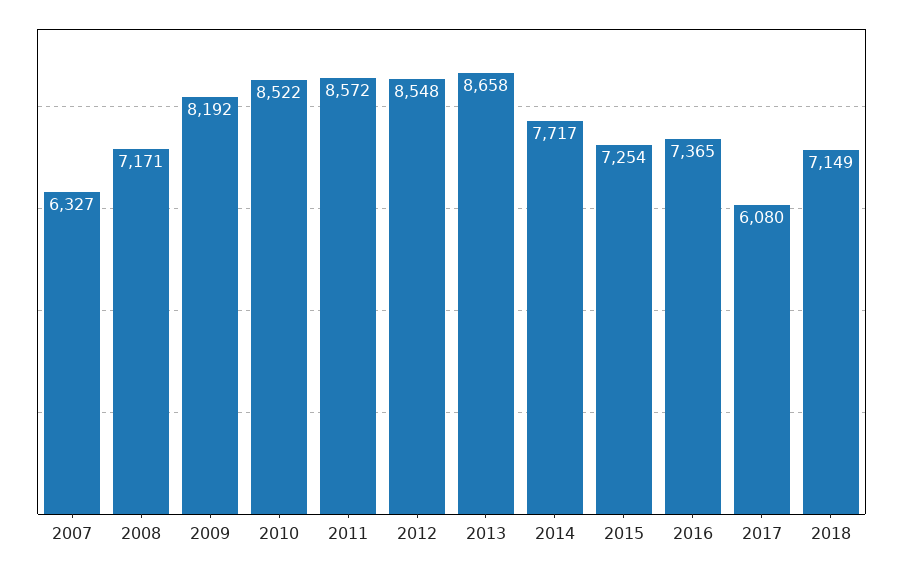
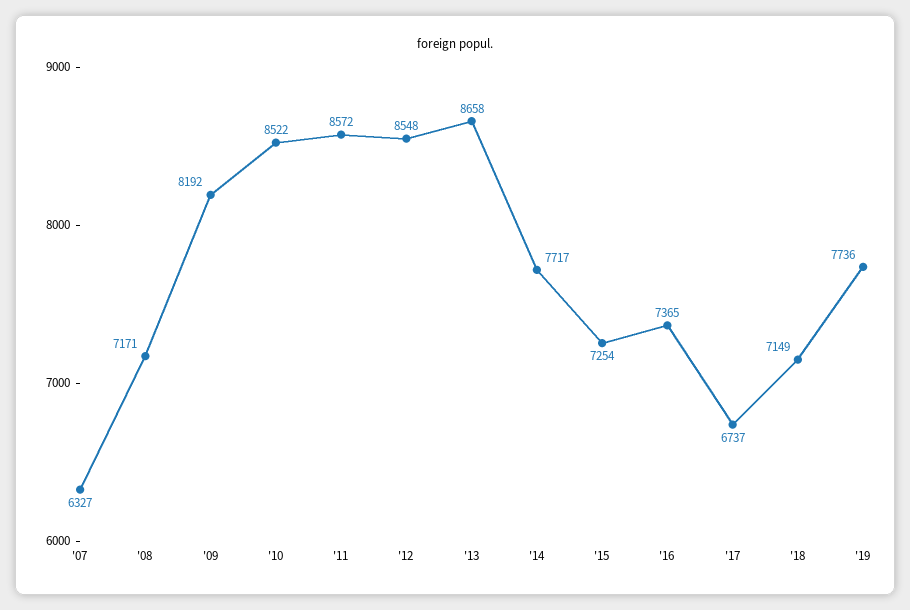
2017: 6080 -> 6737
'19: none -> 7736

